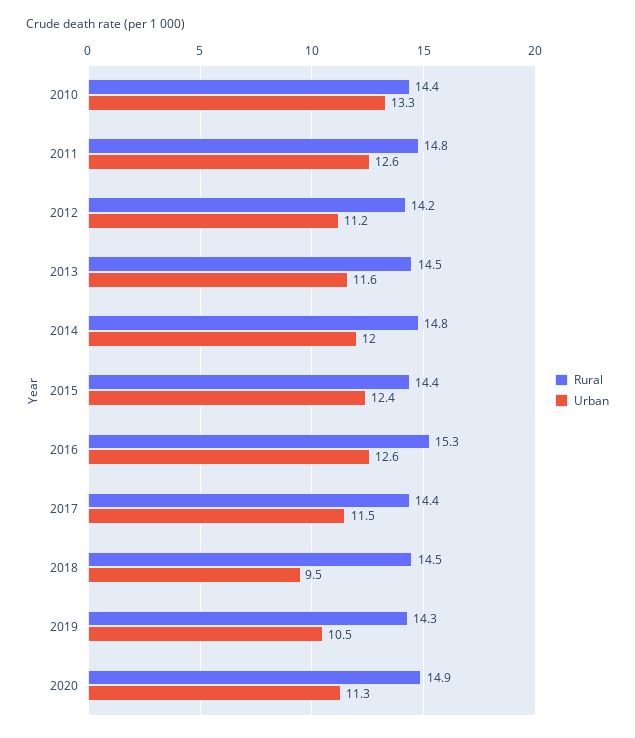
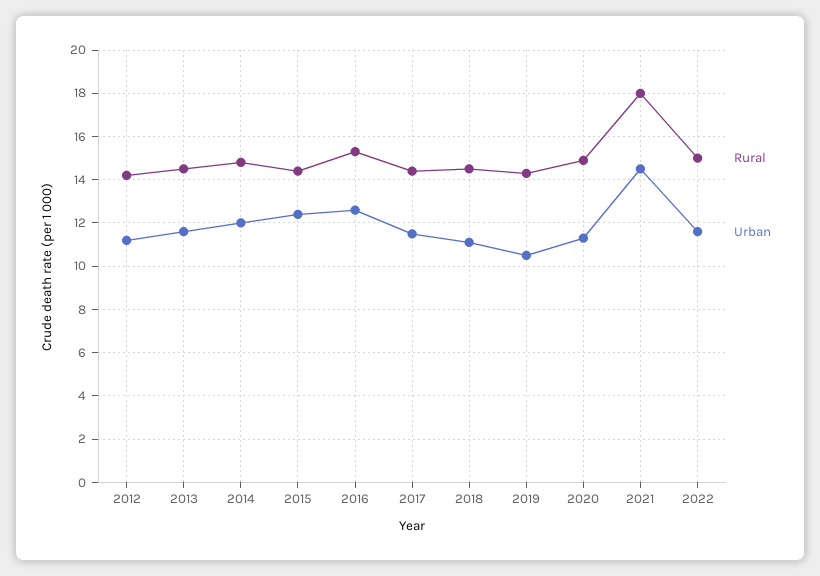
Rural, 2010: 14.4 -> none
Urban, 2010: 13.3 -> none
Rural, 2011: 14.8 -> none
Urban, 2011: 12.6 -> none
Urban, 2018: 9.5 -> 11
Rural, 2021: none -> 18
Urban, 2021: none -> 14.5
Rural, 2022: none -> 15
Urban, 2022: none -> 11.5

